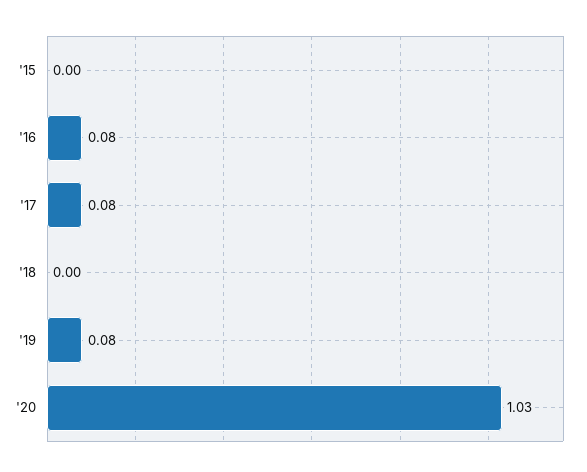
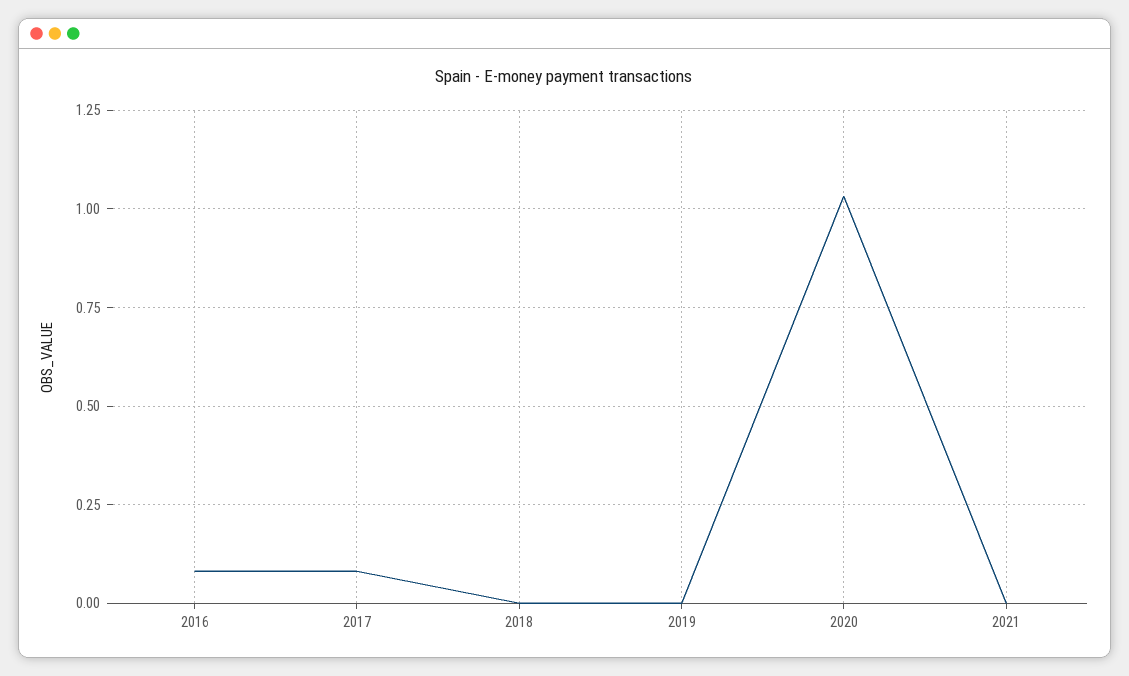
'15: 0 -> none
'19: 0.08 -> 0
2021: none -> 0

